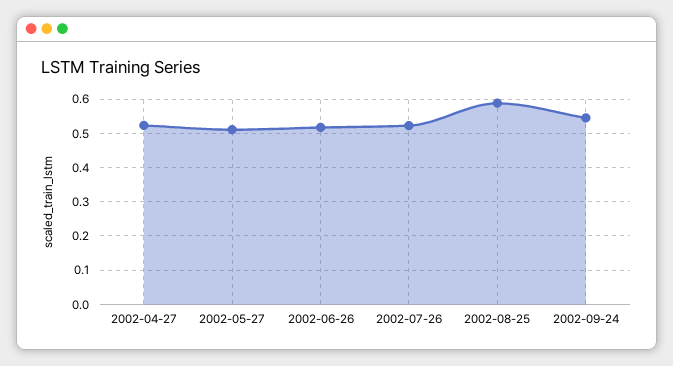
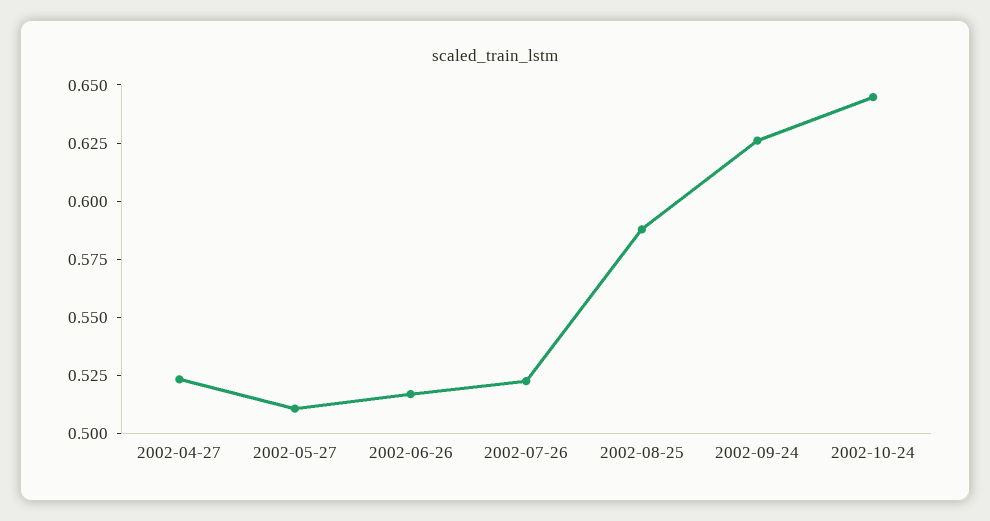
2002-09-24: 0.54 -> 0.625
2002-10-24: none -> 0.645

